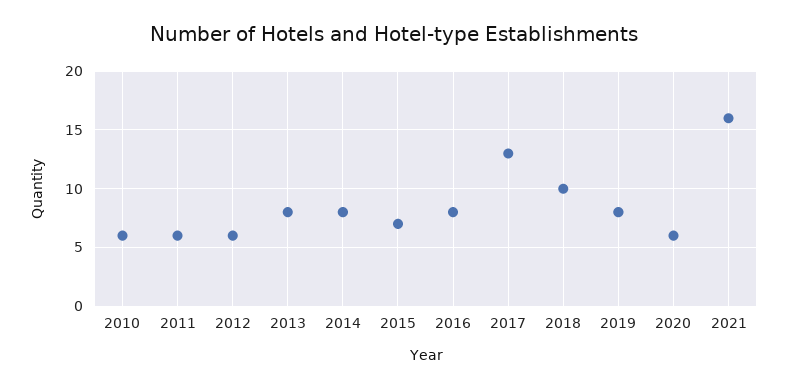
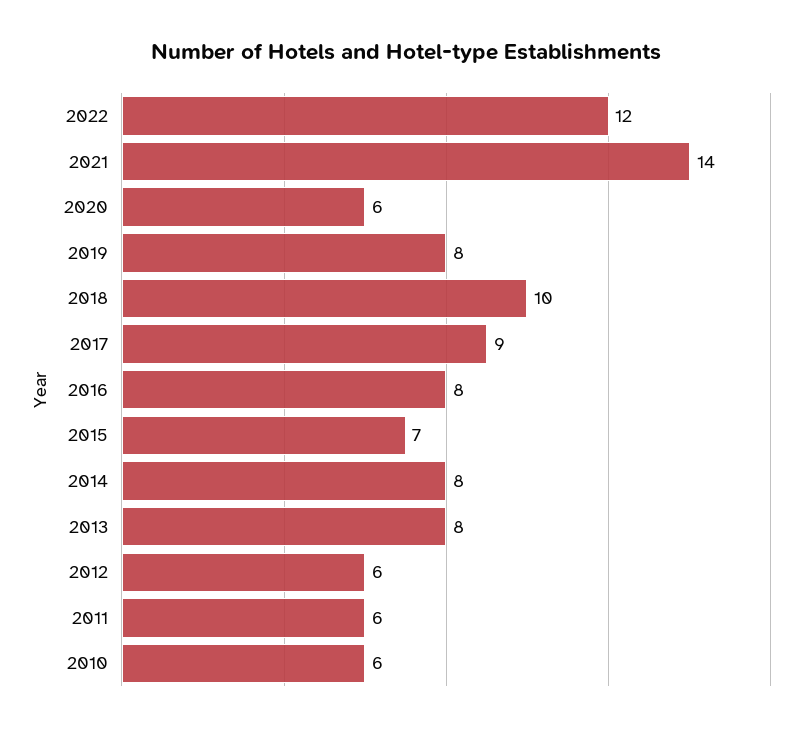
2017: 13 -> 9
2021: 16 -> 14
2022: none -> 12

